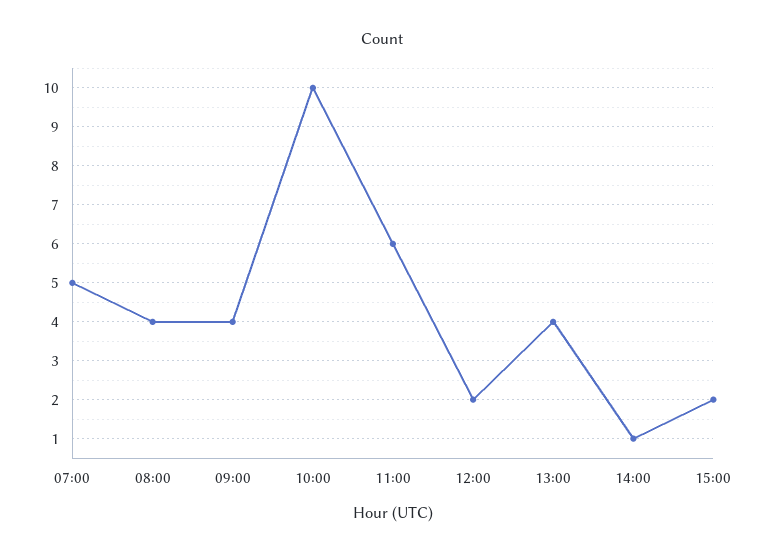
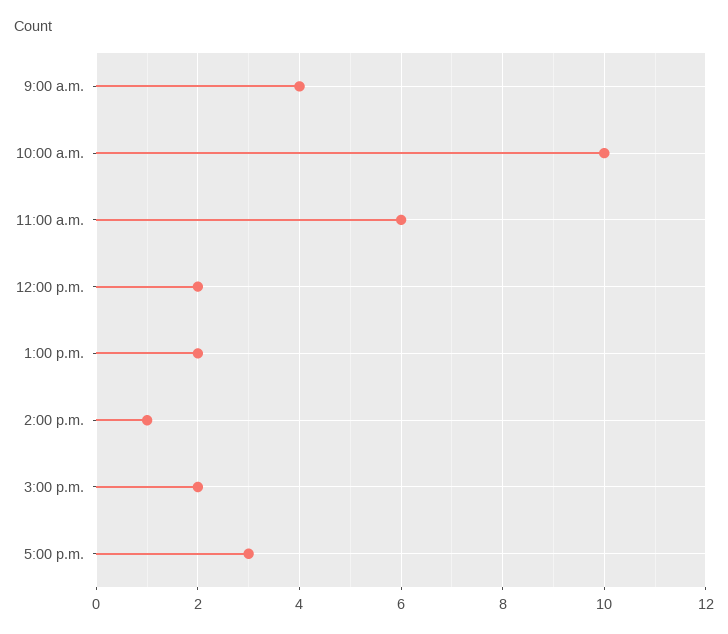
07:00: 5 -> none
08:00: 4 -> none
13:00: 4 -> 2
5:00 p.m.: none -> 3

